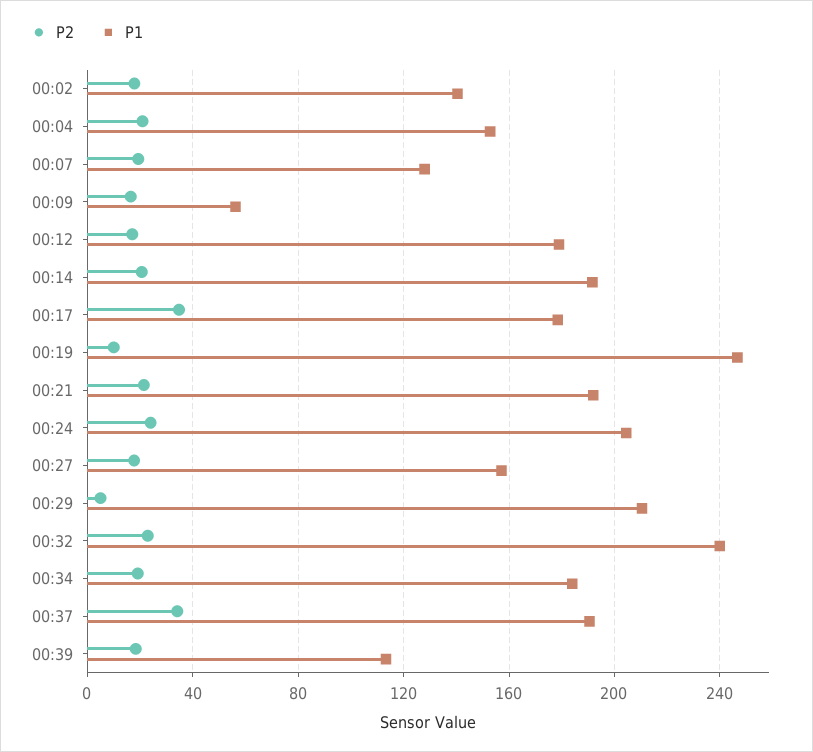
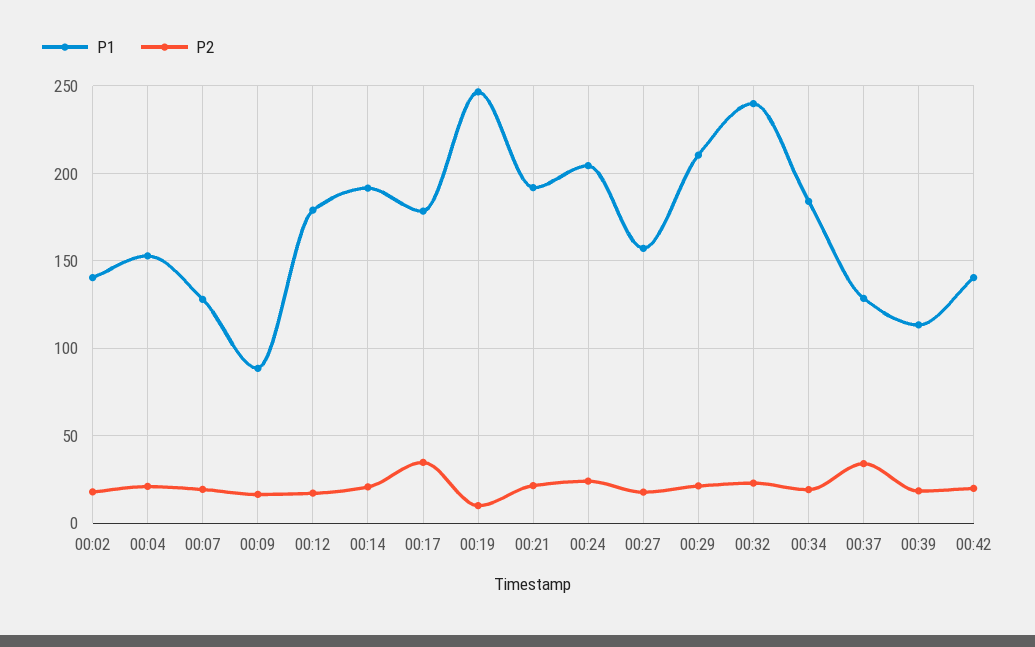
P1, 00:09: 55 -> 90
P2, 00:29: 5 -> 20
P1, 00:37: 190 -> 130
P1, 00:42: none -> 140
P2, 00:42: none -> 20

